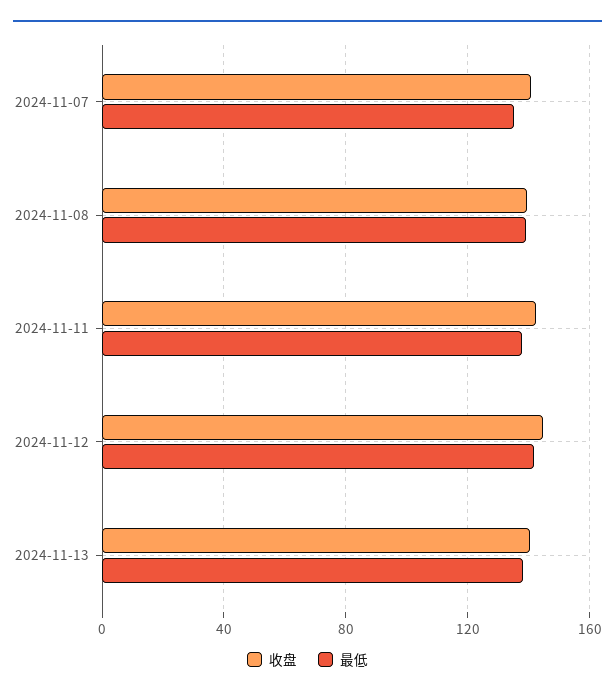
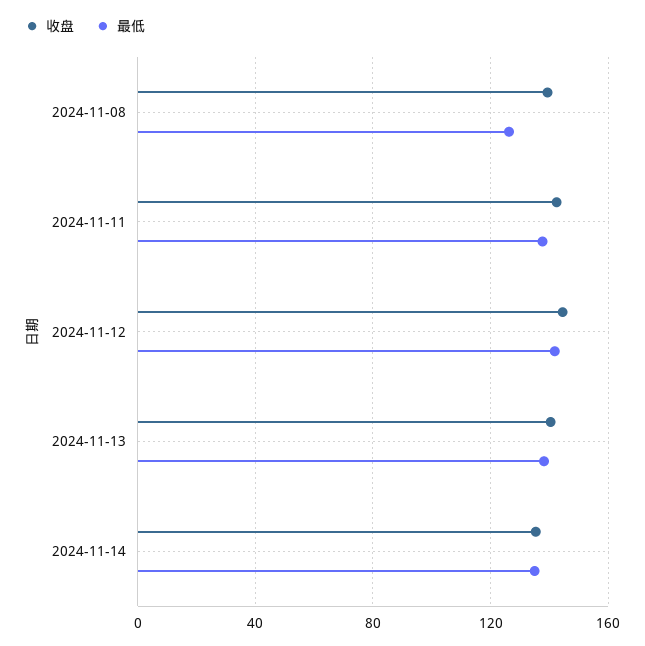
收盘, 2024-11-07: 140 -> none
最低, 2024-11-07: 135 -> none
最低, 2024-11-08: 140 -> 125
收盘, 2024-11-14: none -> 135
最低, 2024-11-14: none -> 135

